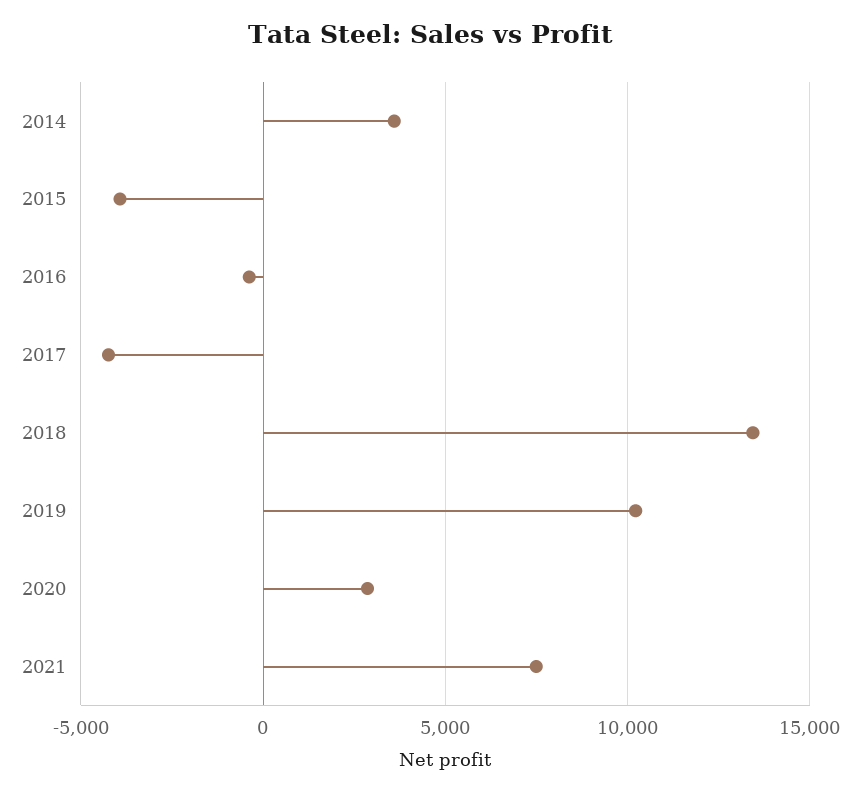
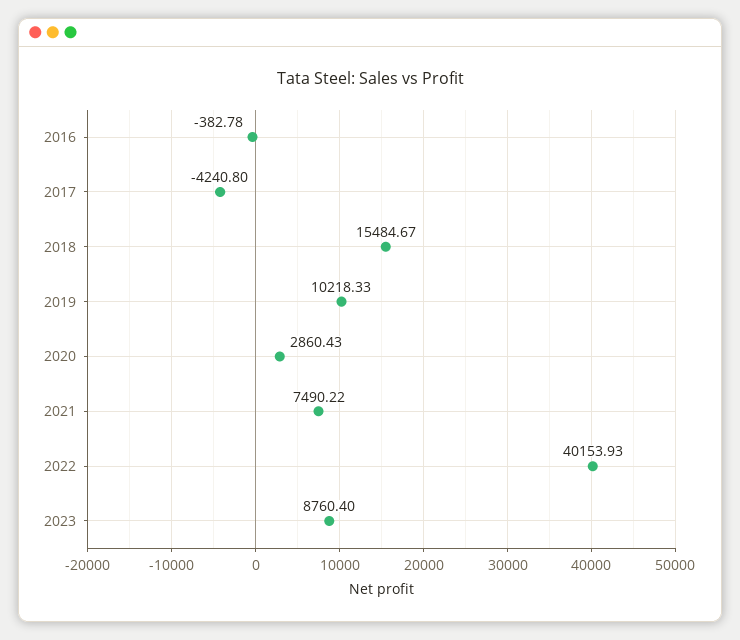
2014: 3500 -> none
2015: -4000 -> none
2018: 13500 -> 15484.67
2022: none -> 40153.93
2023: none -> 8760.4

